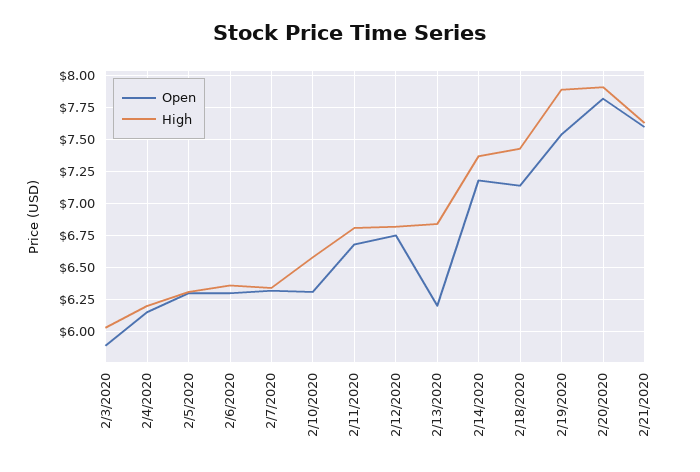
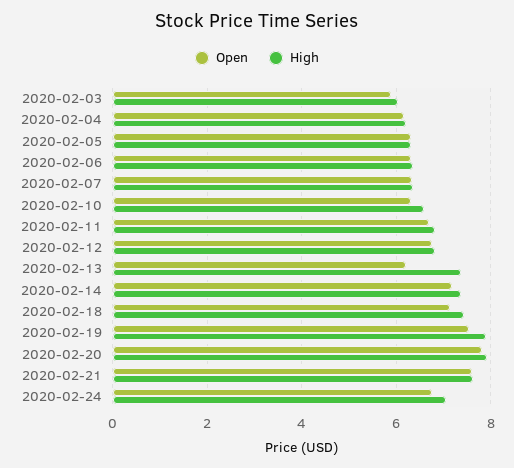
High, 2/13/2020: 6.85 -> 7.4
Open, 2020-02-24: none -> 6.8
High, 2020-02-24: none -> 7

